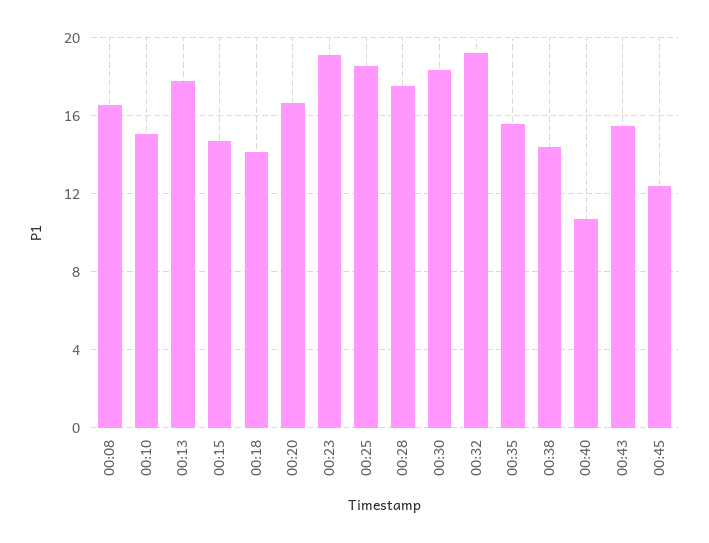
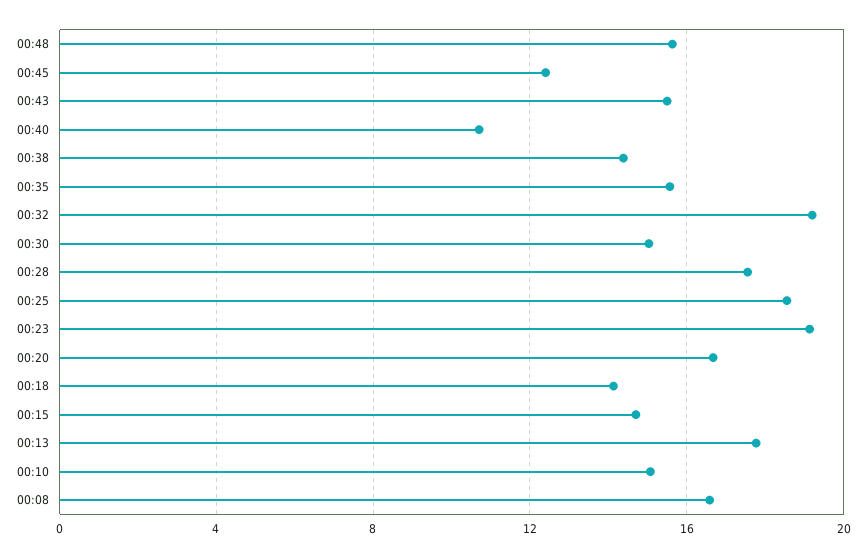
00:30: 18.5 -> 15
00:48: none -> 15.5

